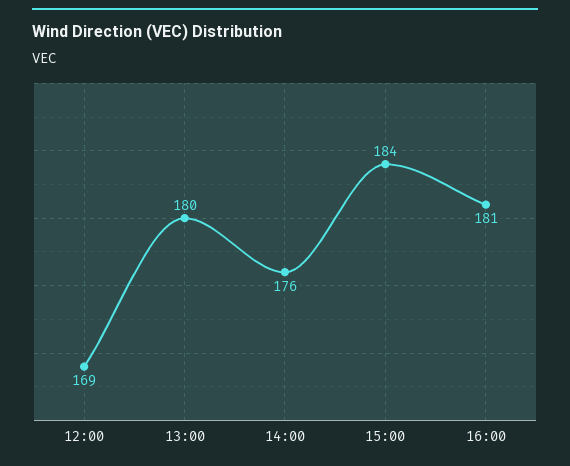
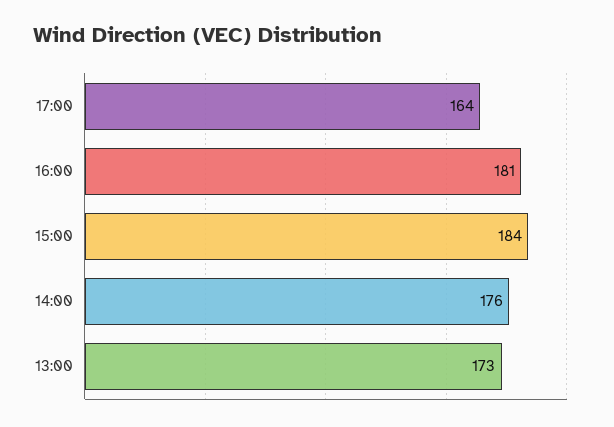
12:00: 169 -> none
13:00: 180 -> 173
17:00: none -> 164

